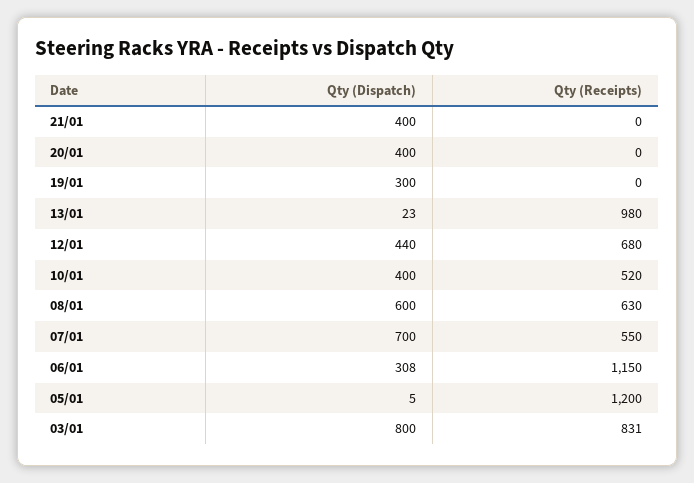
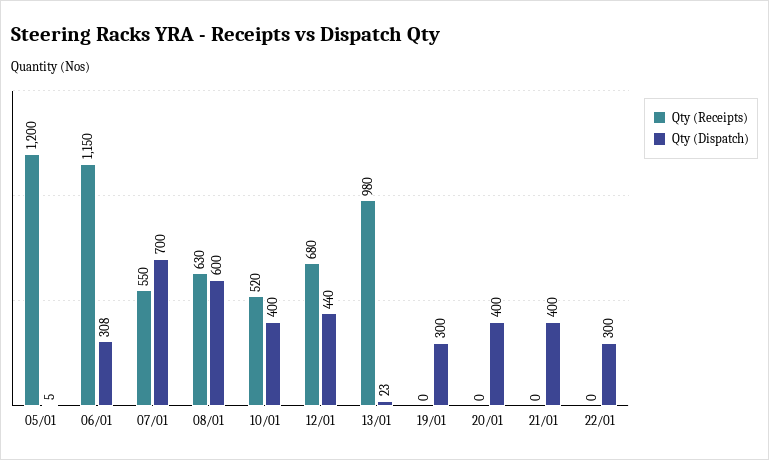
Qty (Dispatch), 03/01: 800 -> none
Qty (Receipts), 03/01: 831 -> none
Qty (Receipts), 22/01: none -> 0
Qty (Dispatch), 22/01: none -> 300

